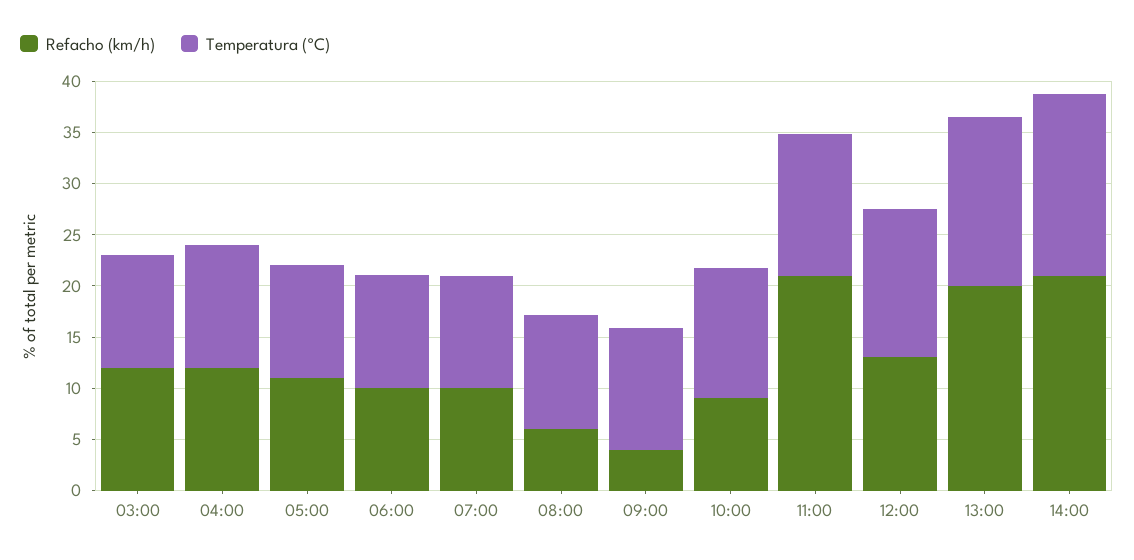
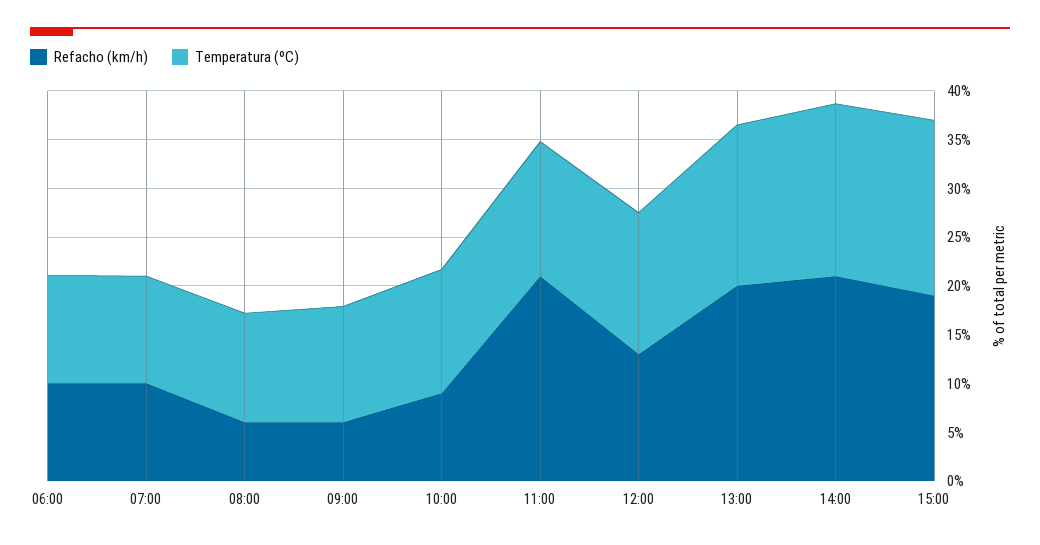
Refacho (km/h), 03:00: 12 -> none
Temperatura (ºC), 03:00: 11 -> none
Refacho (km/h), 04:00: 12 -> none
Temperatura (ºC), 04:00: 12 -> none
Refacho (km/h), 05:00: 11 -> none
Temperatura (ºC), 05:00: 11 -> none
Refacho (km/h), 09:00: 4 -> 6
Refacho (km/h), 15:00: none -> 19
Temperatura (ºC), 15:00: none -> 18

